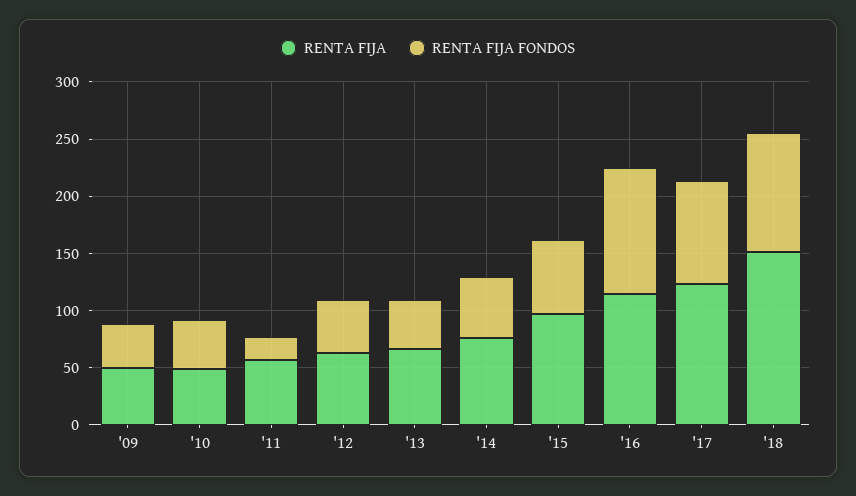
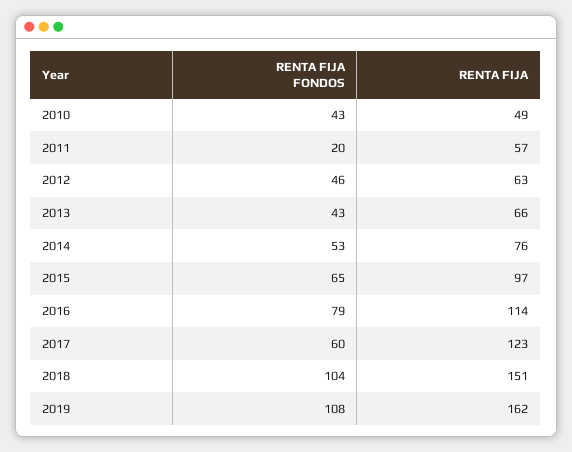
RENTA FIJA, '09: 50 -> none
RENTA FIJA FONDOS, '09: 40 -> none
RENTA FIJA FONDOS, '16: 110 -> 79
RENTA FIJA FONDOS, '17: 90 -> 60
RENTA FIJA FONDOS, 2019: none -> 108
RENTA FIJA, 2019: none -> 162

